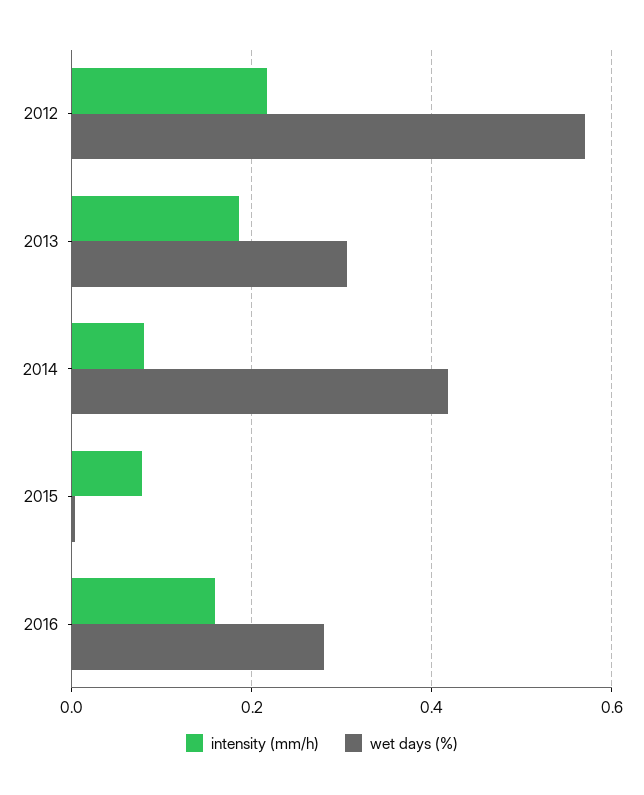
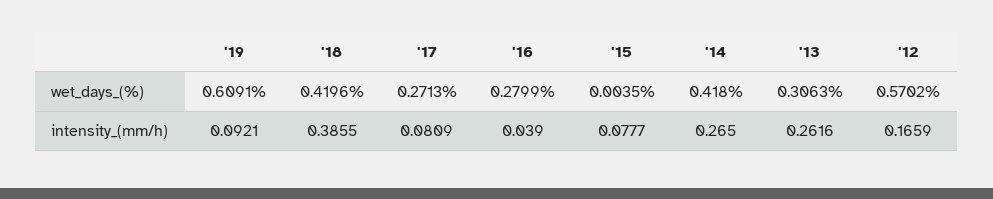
intensity (mm/h), 2012: 0.22 -> 0.1659
intensity (mm/h), 2013: 0.18 -> 0.2616
intensity (mm/h), 2014: 0.08 -> 0.265
intensity (mm/h), 2016: 0.16 -> 0.039
wet days (%), '19: none -> 0.6091
wet days (%), '18: none -> 0.4196
wet days (%), '17: none -> 0.2713
intensity (mm/h), '19: none -> 0.0921
intensity (mm/h), '18: none -> 0.3855
intensity (mm/h), '17: none -> 0.0809

